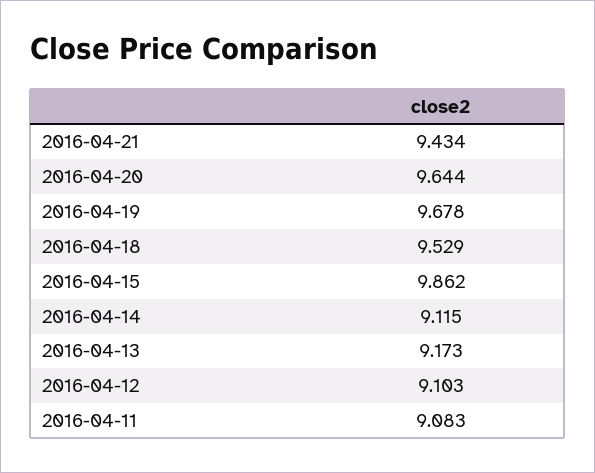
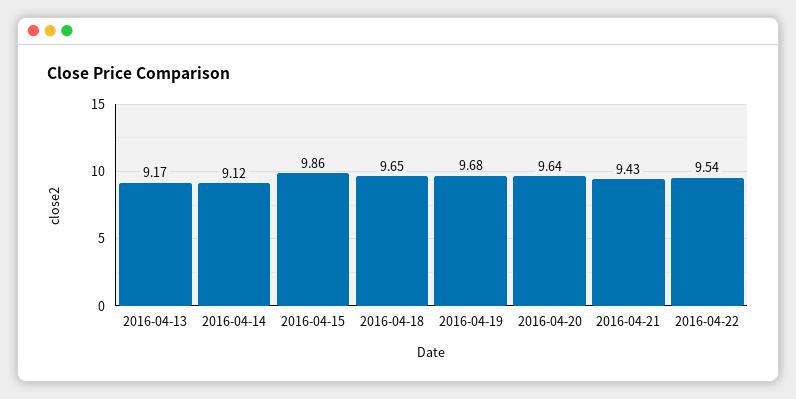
2016-04-18: 9.529 -> 9.65
2016-04-12: 9.103 -> none
2016-04-11: 9.083 -> none
2016-04-22: none -> 9.54

